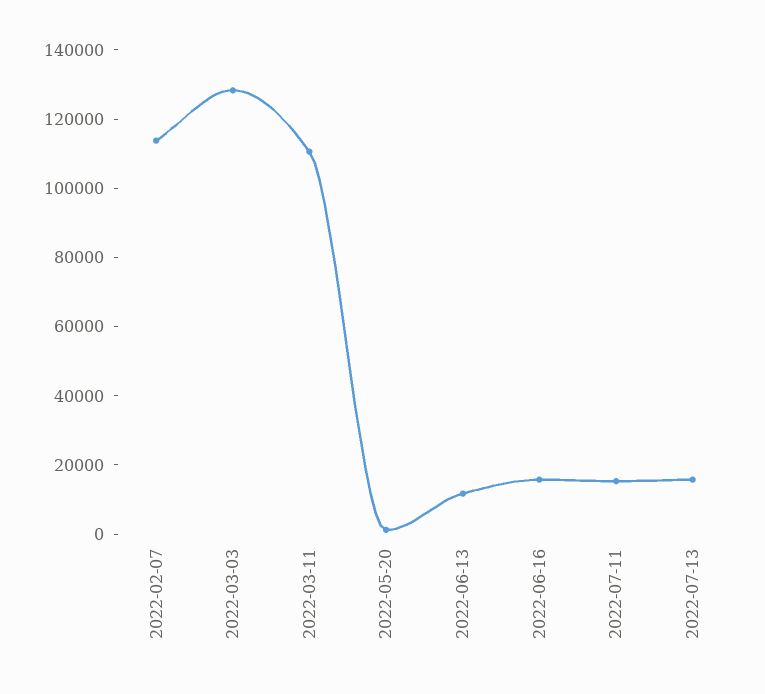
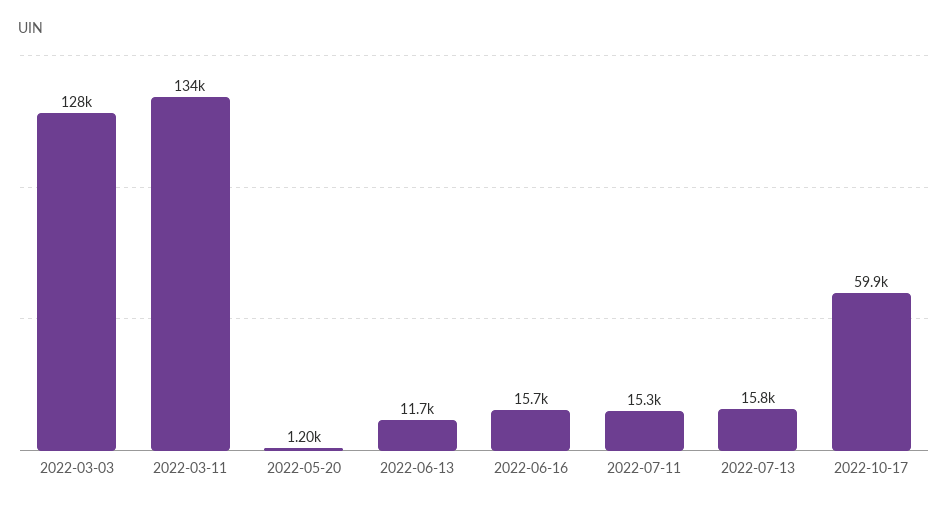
2022-02-07: 115000 -> none
2022-03-11: 110000 -> 134000
2022-10-17: none -> 59900

